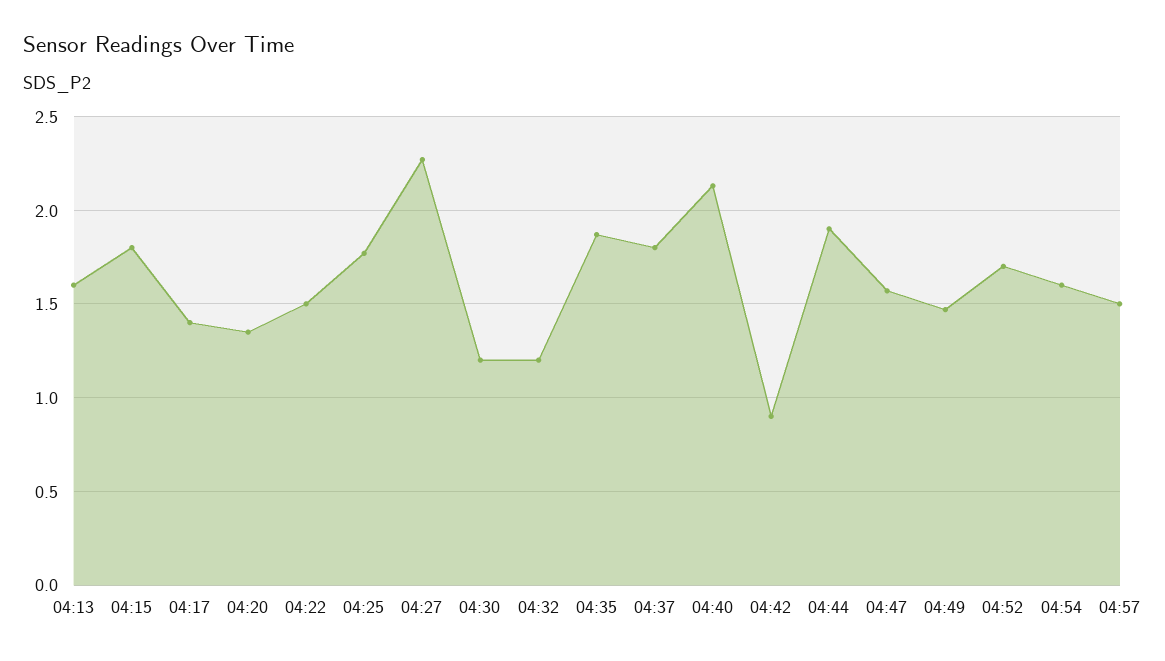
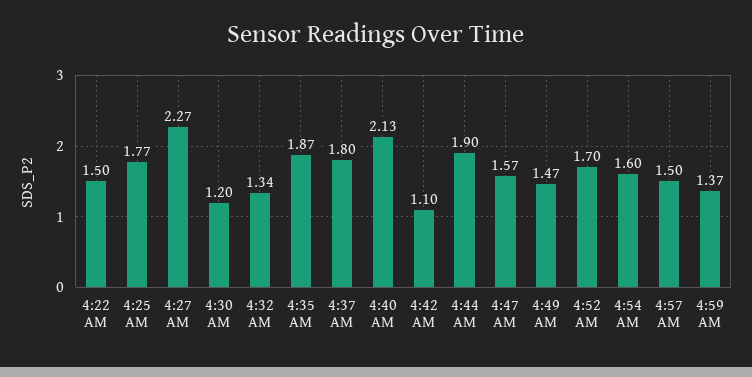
04:13: 1.6 -> none
04:15: 1.8 -> none
04:17: 1.4 -> none
04:20: 1.35 -> none
04:32: 1.2 -> 1.34
04:42: 0.9 -> 1.1
4:59 AM: none -> 1.37

